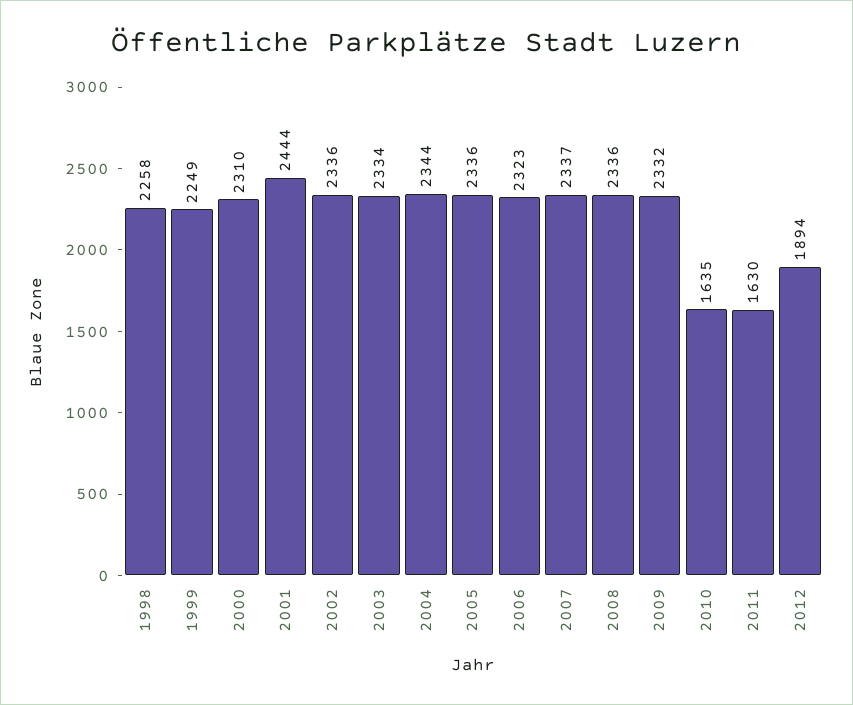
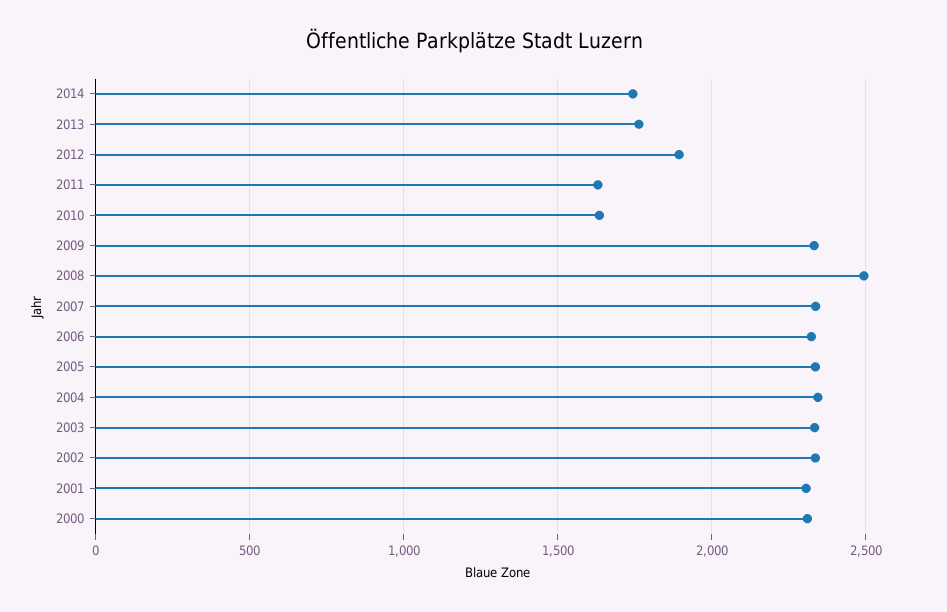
1998: 2258 -> none
1999: 2249 -> none
2001: 2444 -> 2300
2008: 2336 -> 2500
2014: none -> 1750
2013: none -> 1750

